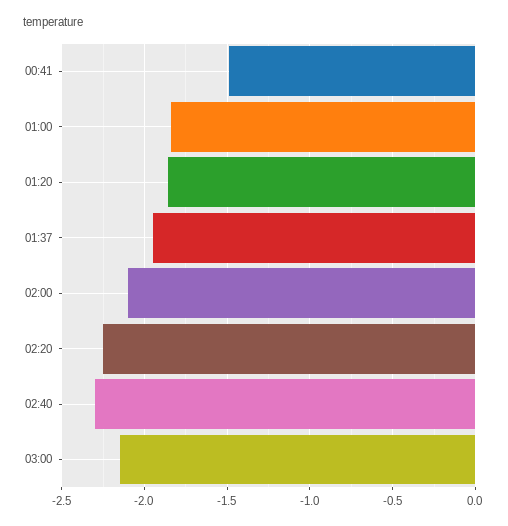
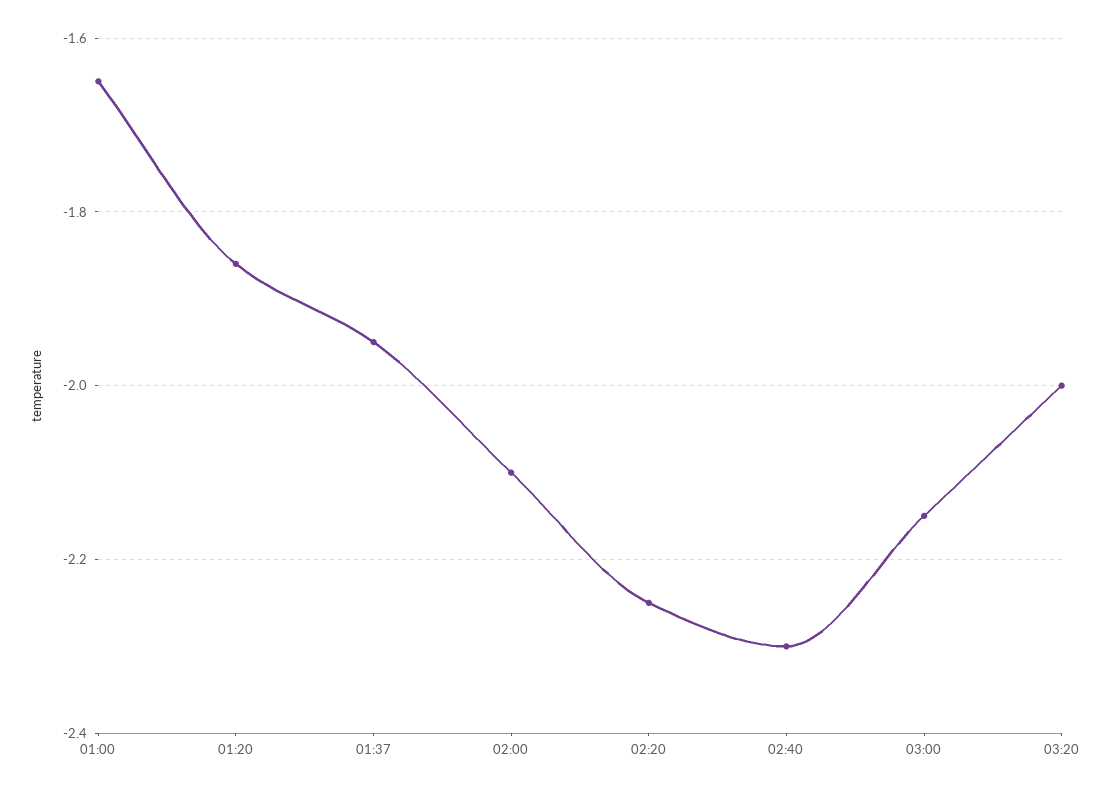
00:41: -1.5 -> none
01:00: -1.85 -> -1.65
03:20: none -> -2

